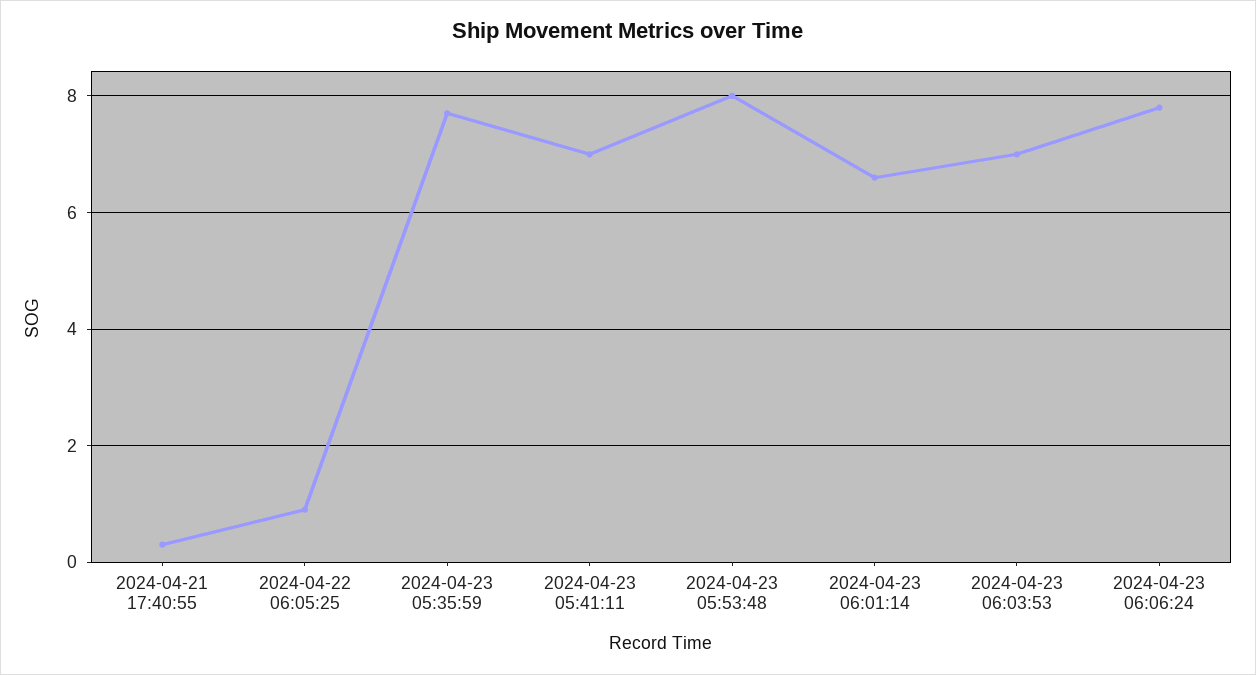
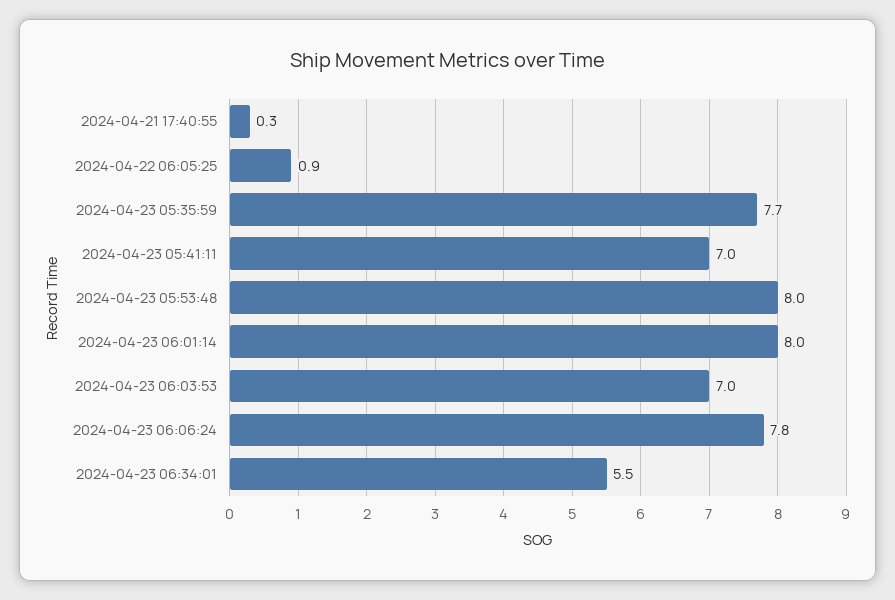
2024-04-23 06:01:14: 6.5 -> 8
2024-04-23 06:34:01: none -> 5.5

